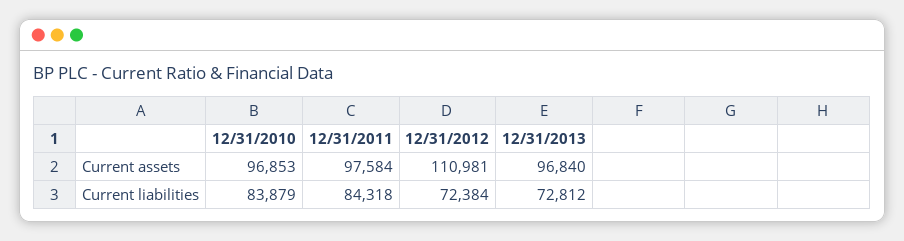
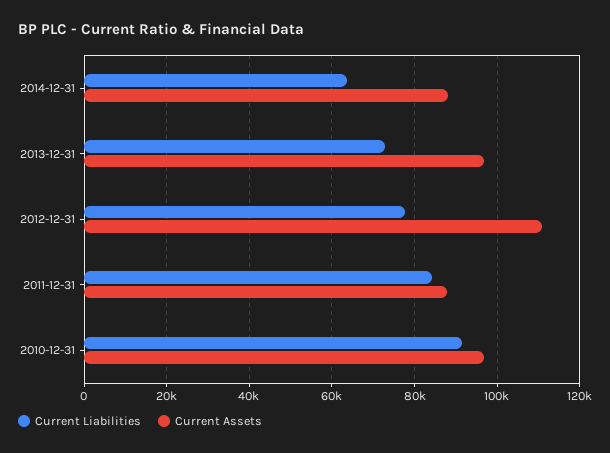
Current assets, 12/31/2011: 97584 -> 88000
Current liabilities, 12/31/2010: 83879 -> 92000
Current liabilities, 12/31/2012: 72384 -> 78000
Current liabilities, 2014-12-31: none -> 64000
Current assets, 2014-12-31: none -> 88000

